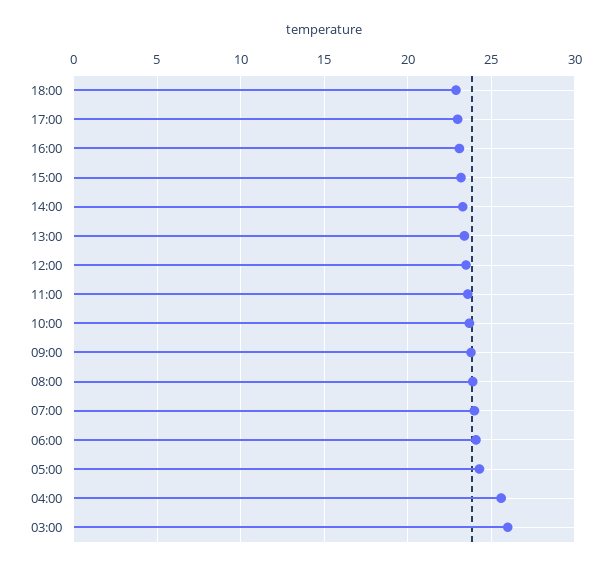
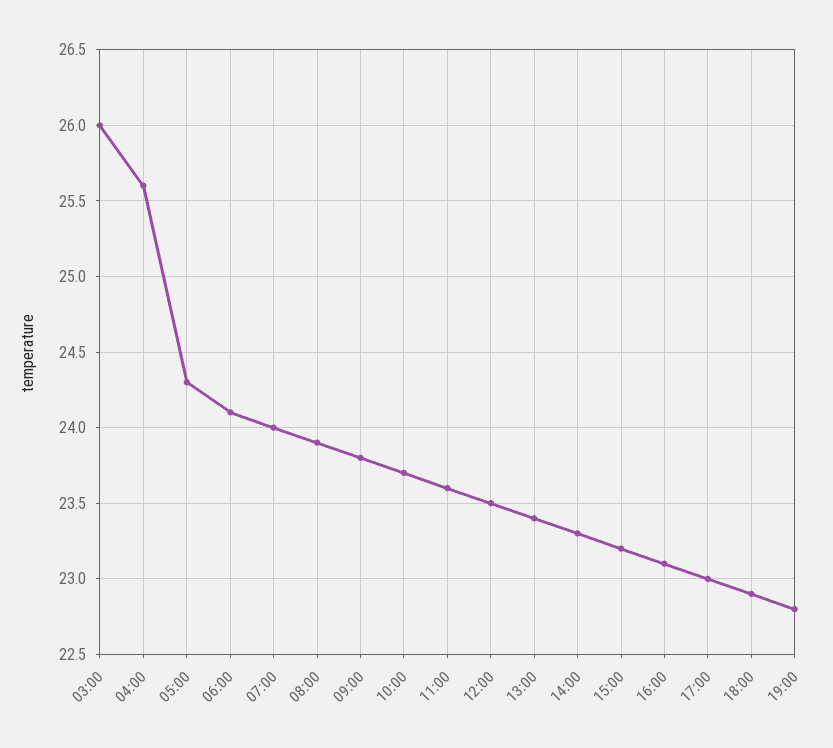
19:00: none -> 22.8

